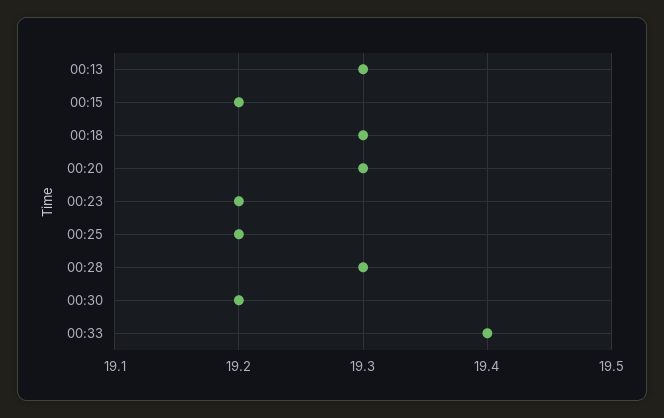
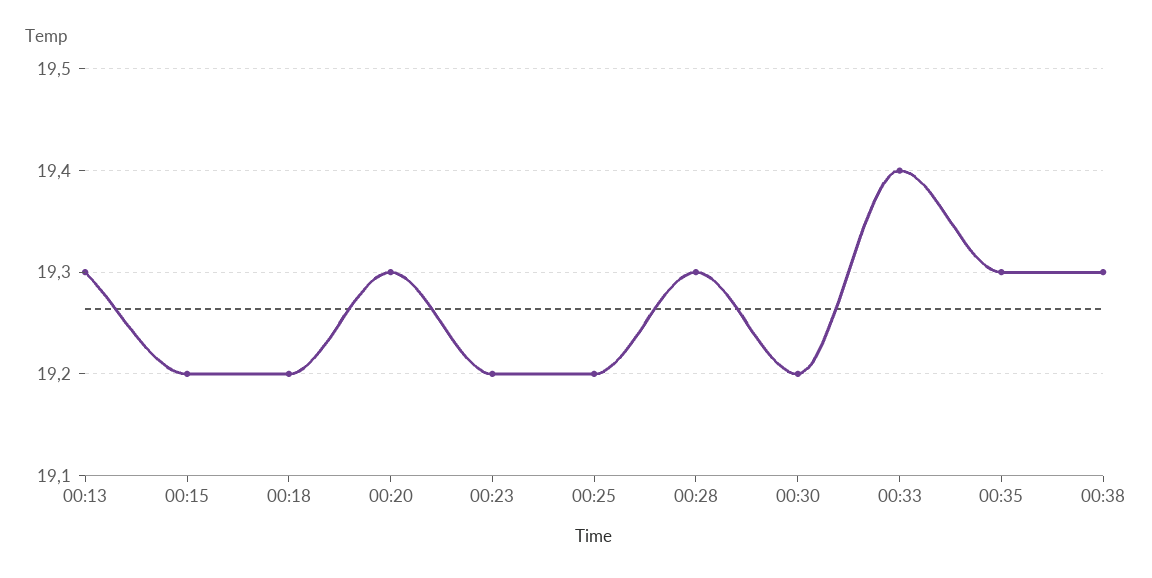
00:18: 19.3 -> 19.2
00:35: none -> 19.3
00:38: none -> 19.3

